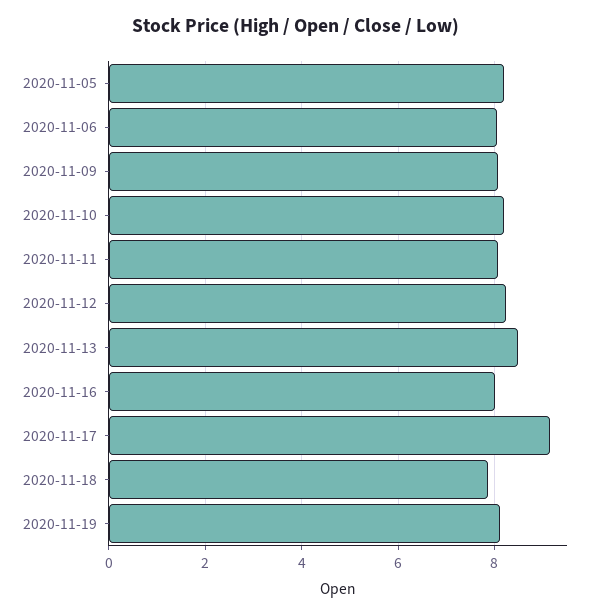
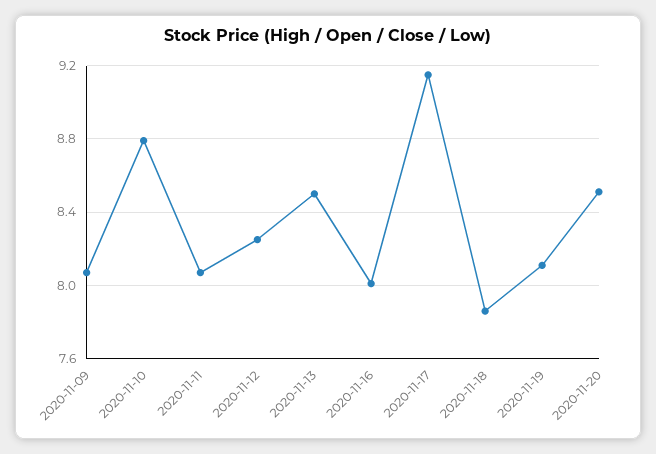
2020-11-05: 8.2 -> none
2020-11-06: 8 -> none
2020-11-10: 8.2 -> 8.8
2020-11-20: none -> 8.5

